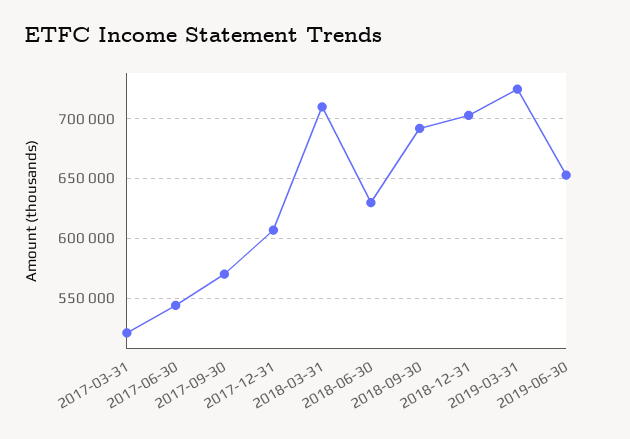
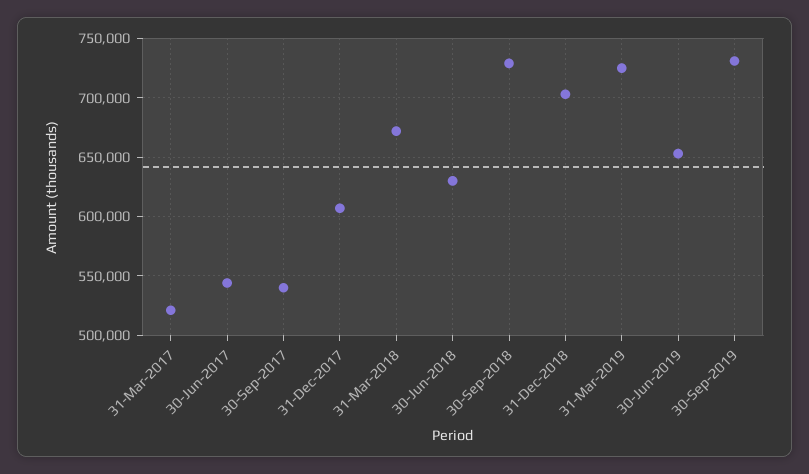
2017-09-30: 570000 -> 540000
2018-03-31: 710000 -> 670000
2018-09-30: 690000 -> 730000
30-Sep-2019: none -> 730000

